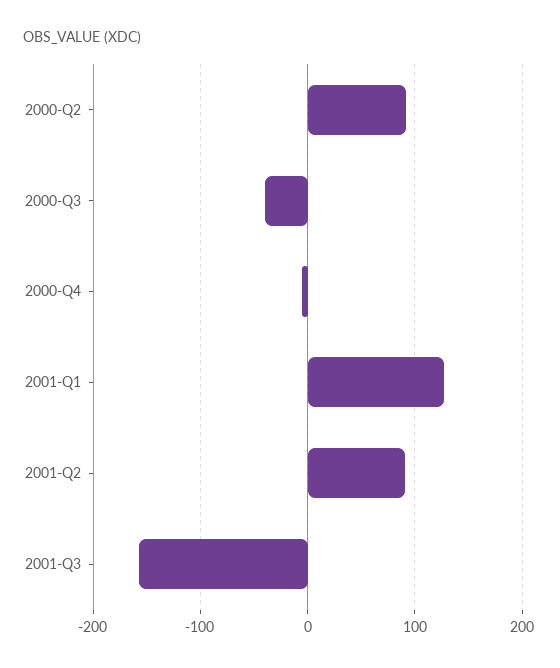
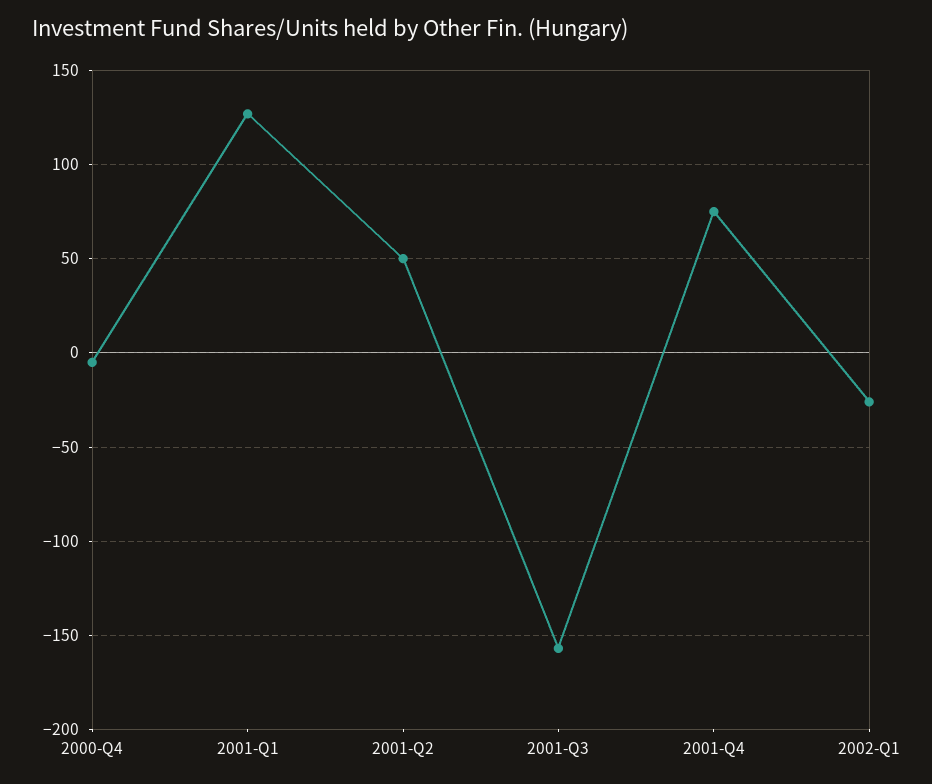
2000-Q2: 90 -> none
2000-Q3: -40 -> none
2001-Q2: 90 -> 50
2001-Q4: none -> 75
2002-Q1: none -> -25

